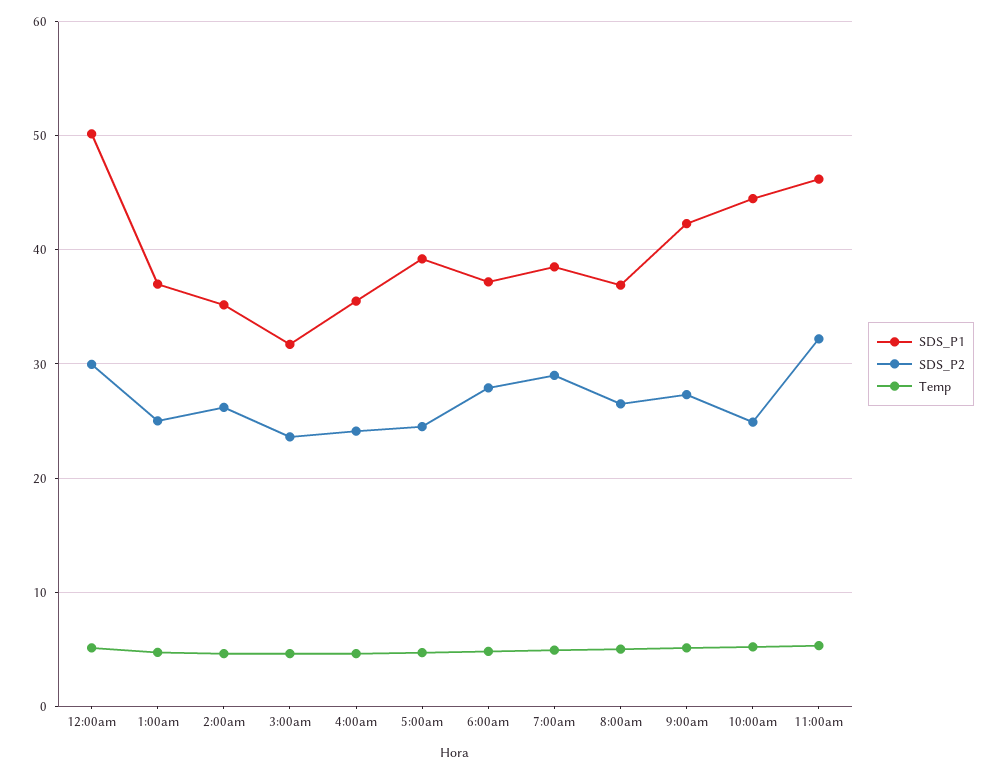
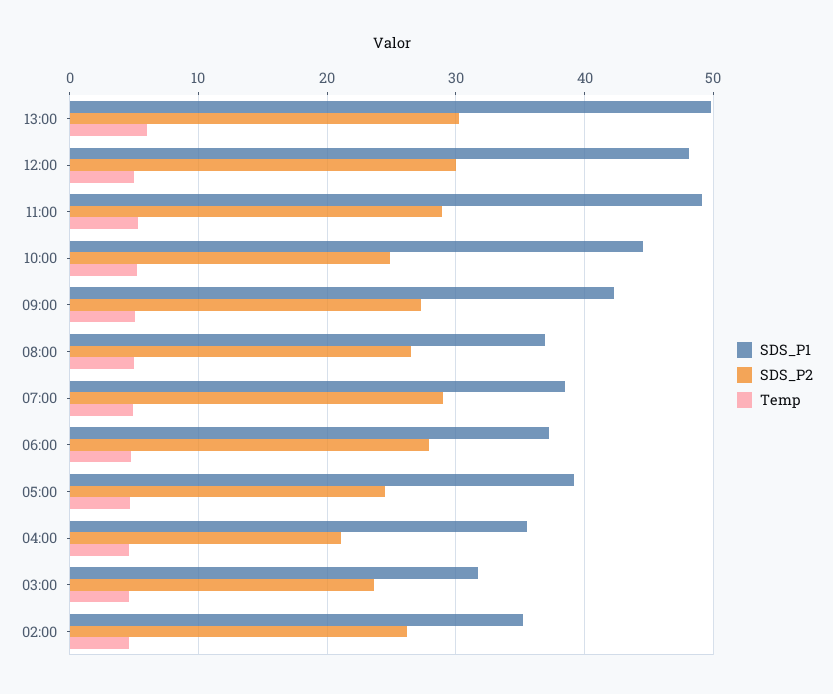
SDS_P1, 12:00am: 50 -> none
SDS_P2, 12:00am: 30 -> none
Temp, 12:00am: 5 -> none
SDS_P1, 1:00am: 37 -> none
SDS_P2, 1:00am: 25 -> none
Temp, 1:00am: 5 -> none
SDS_P2, 4:00am: 24 -> 21
SDS_P1, 11:00am: 46 -> 49
SDS_P2, 11:00am: 32 -> 29
SDS_P1, 13:00: none -> 50
SDS_P2, 13:00: none -> 30
Temp, 13:00: none -> 6
SDS_P1, 12:00: none -> 48
SDS_P2, 12:00: none -> 30
Temp, 12:00: none -> 5

